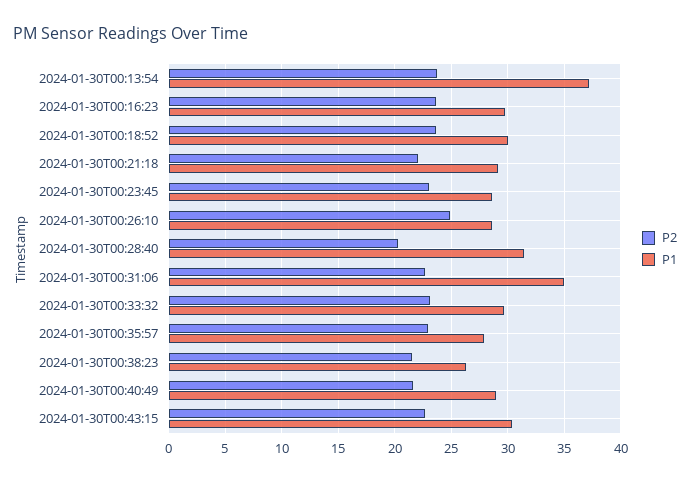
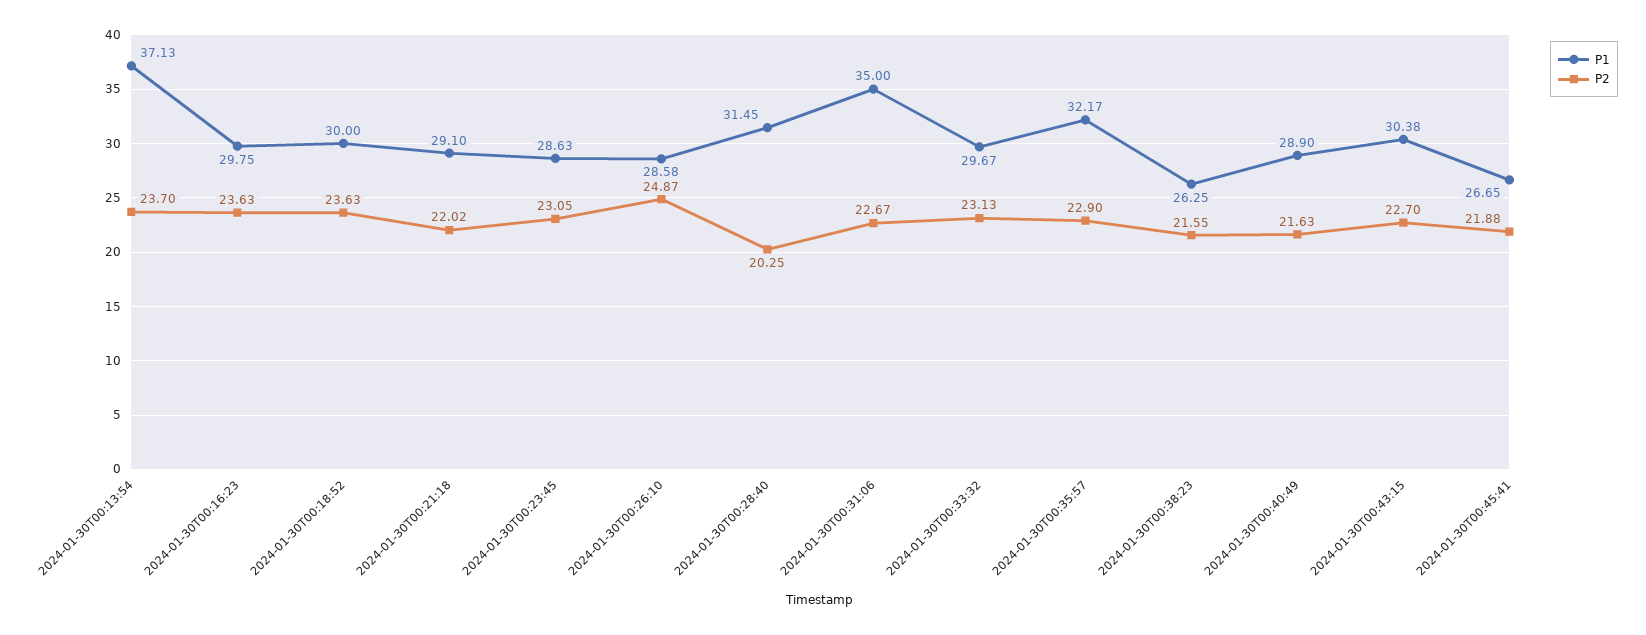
P1, 2024-01-30T00:35:57: 28 -> 32.17
P1, 2024-01-30T00:45:41: none -> 26.65
P2, 2024-01-30T00:45:41: none -> 21.88

